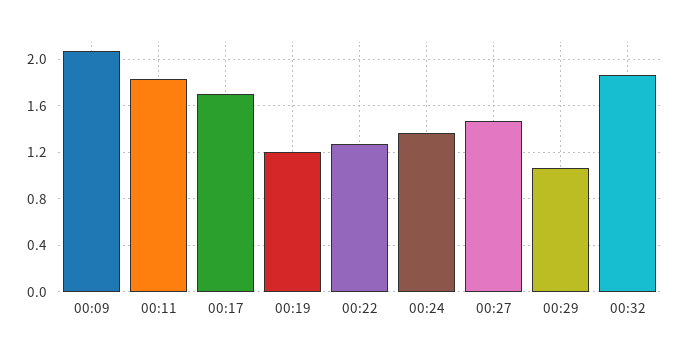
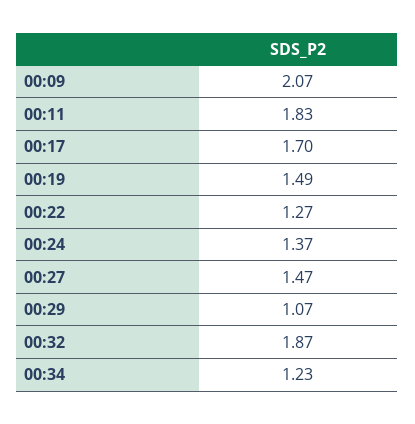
00:19: 1.2 -> 1.49
00:34: none -> 1.23

